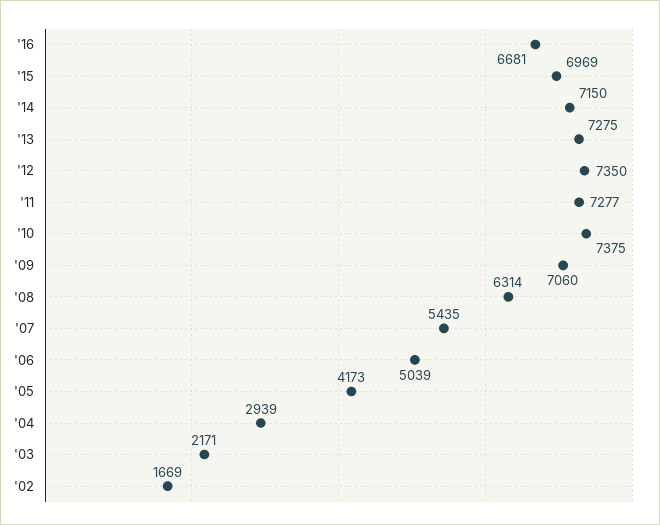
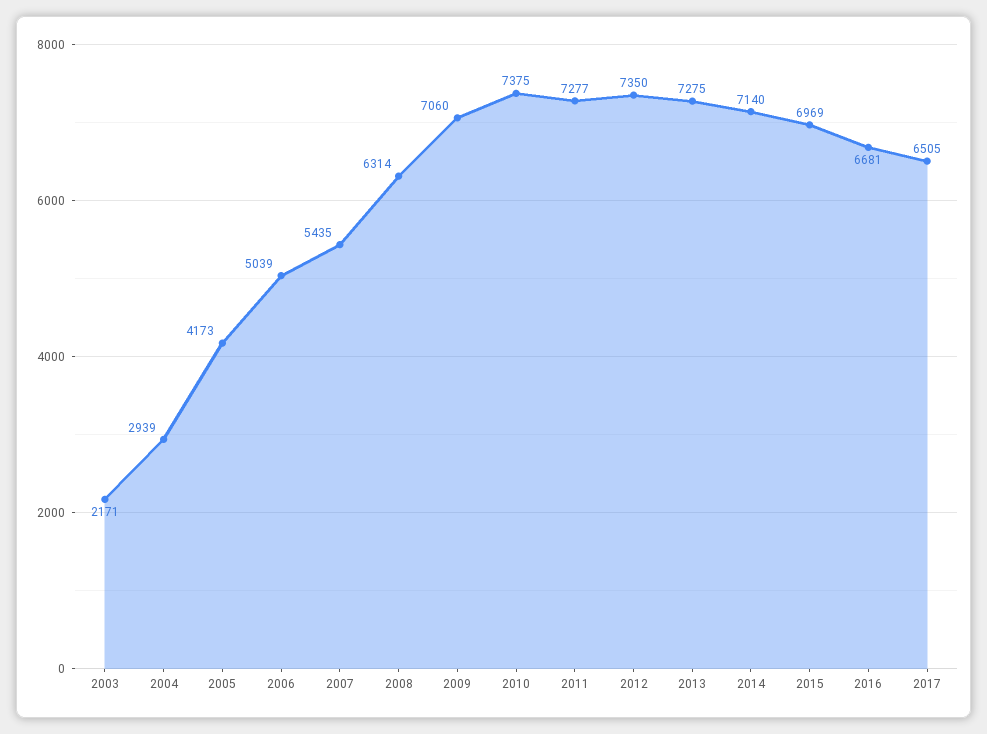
'14: 7150 -> 7140
'02: 1669 -> none
2017: none -> 6505

